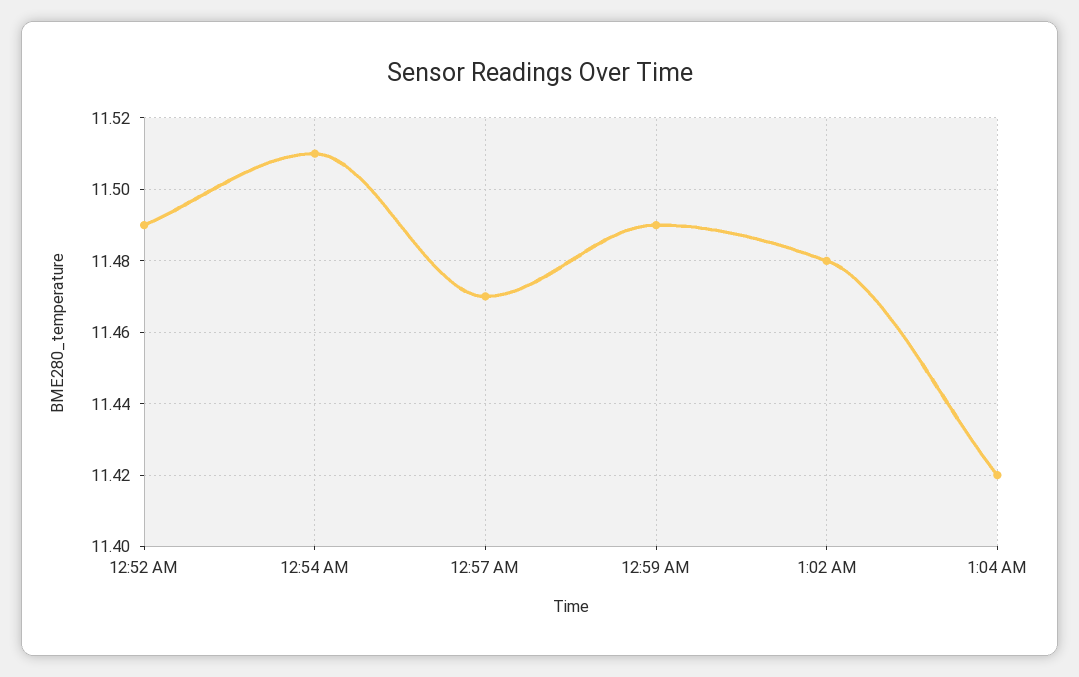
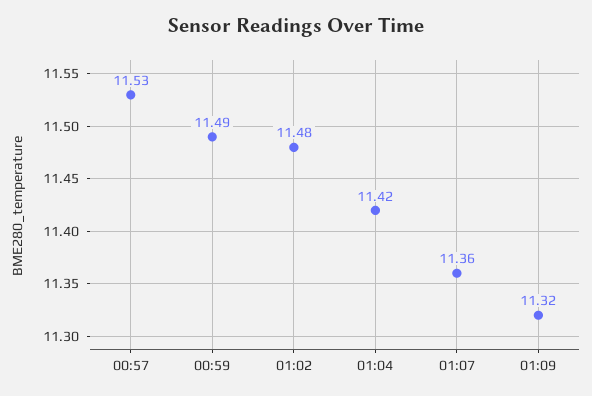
12:52 AM: 11.49 -> none
12:54 AM: 11.51 -> none
12:57 AM: 11.47 -> 11.53
01:07: none -> 11.36
01:09: none -> 11.32

